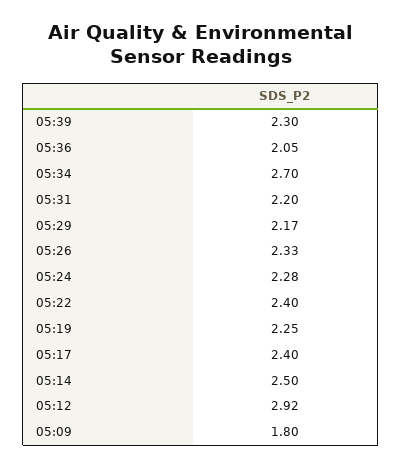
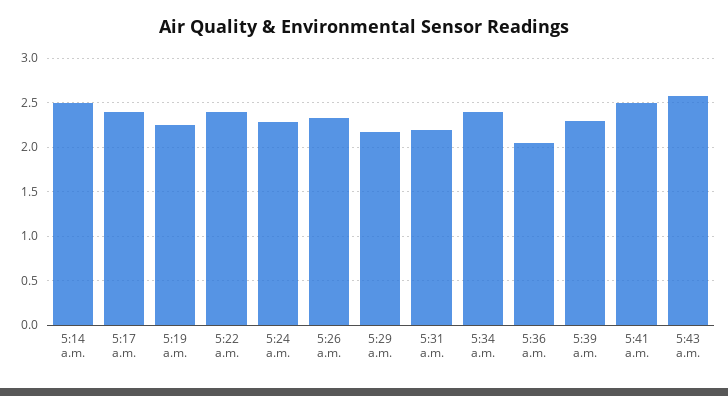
05:34: 2.7 -> 2.4
05:12: 2.92 -> none
05:09: 1.8 -> none
5:41 a.m.: none -> 2.5
5:43 a.m.: none -> 2.6

